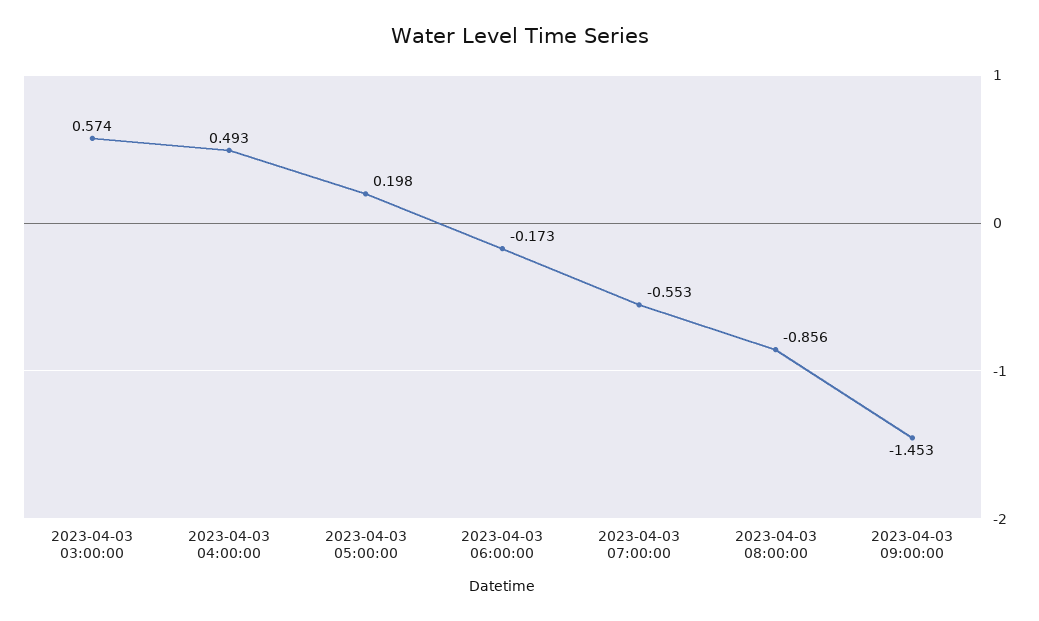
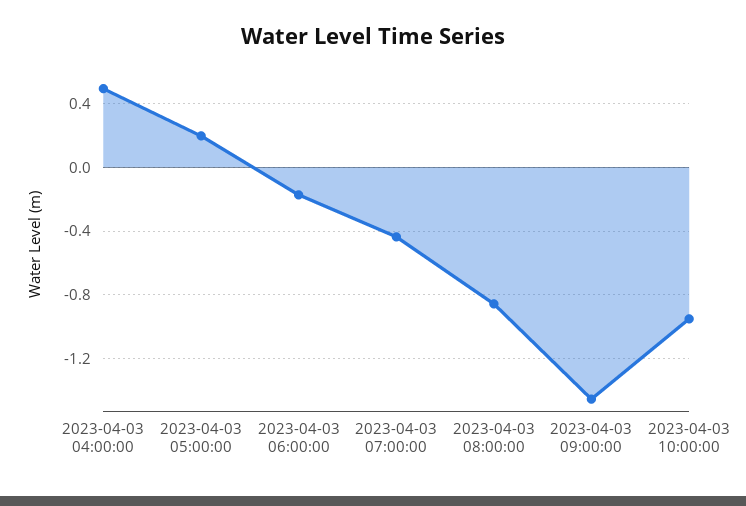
2023-04-03 03:00:00: 0.574 -> none
2023-04-03 07:00:00: -0.553 -> -0.45
2023-04-03 10:00:00: none -> -0.95

